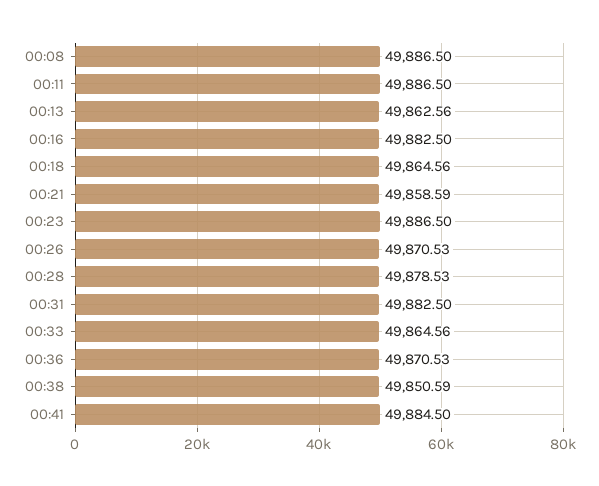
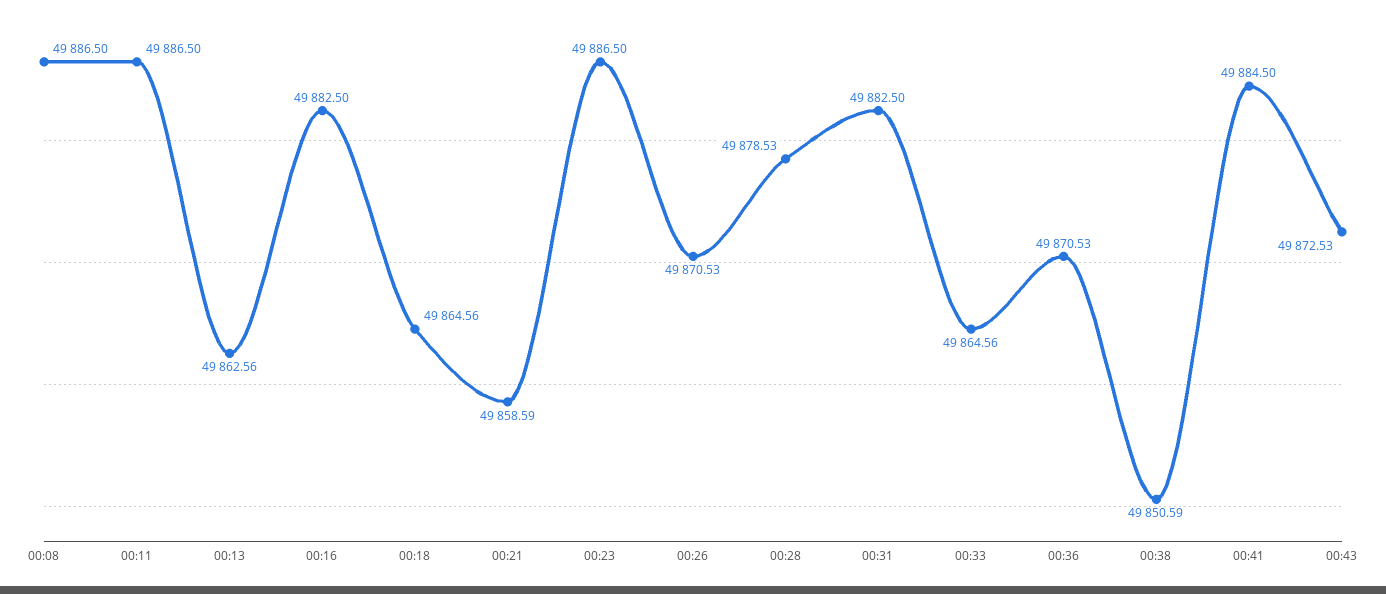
00:43: none -> 49872.53

